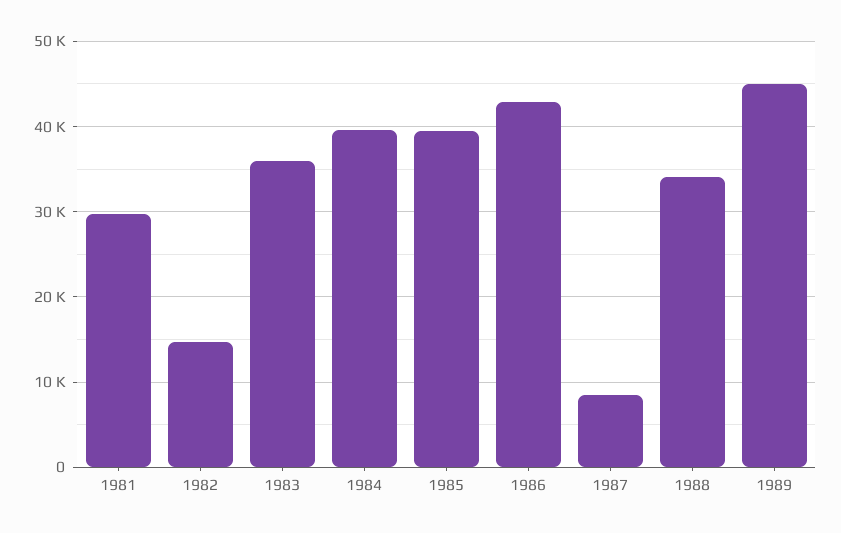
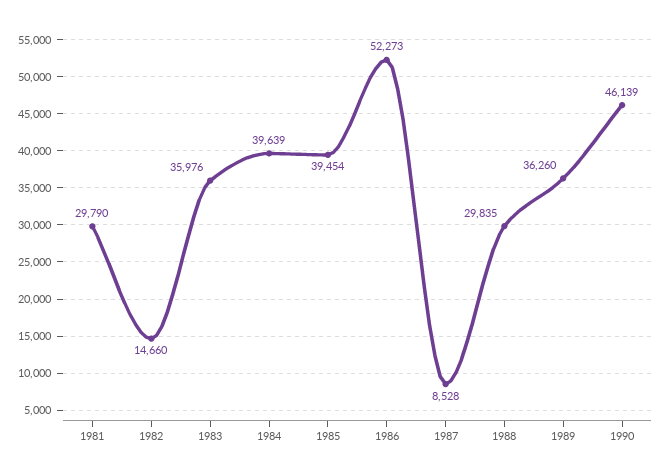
1986: 43000 -> 52273
1988: 34000 -> 29835
1989: 45000 -> 36260
1990: none -> 46139

